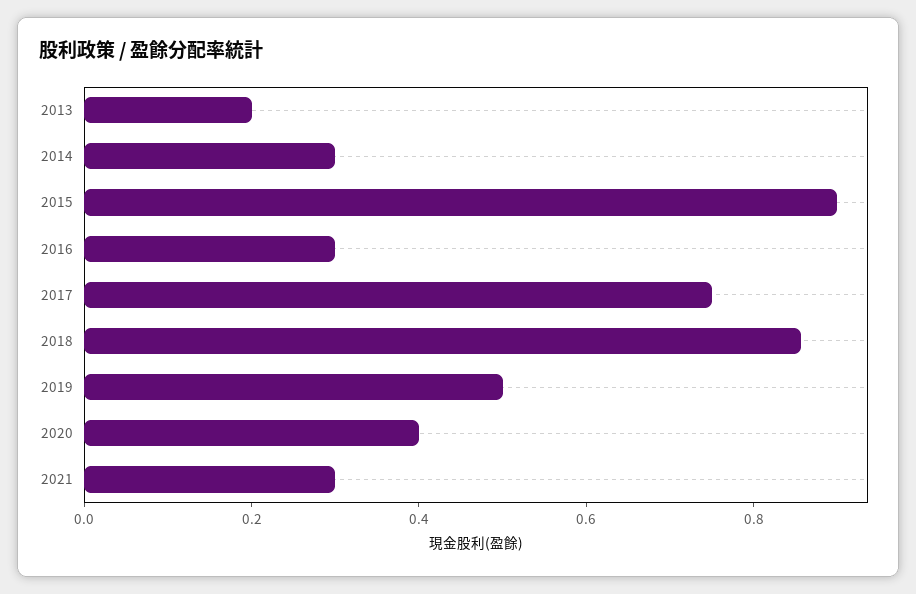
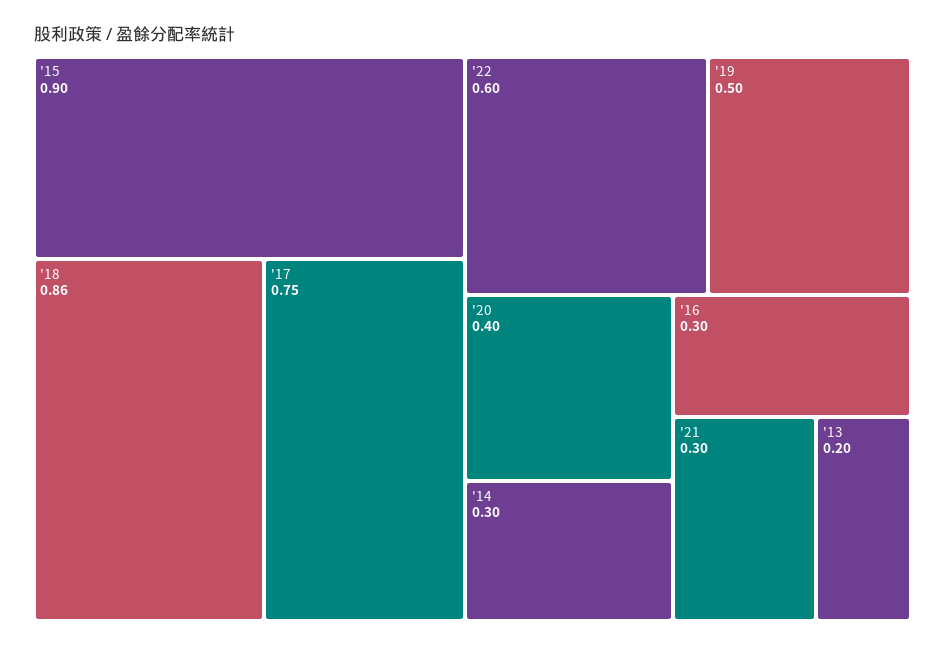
'22: none -> 0.6

